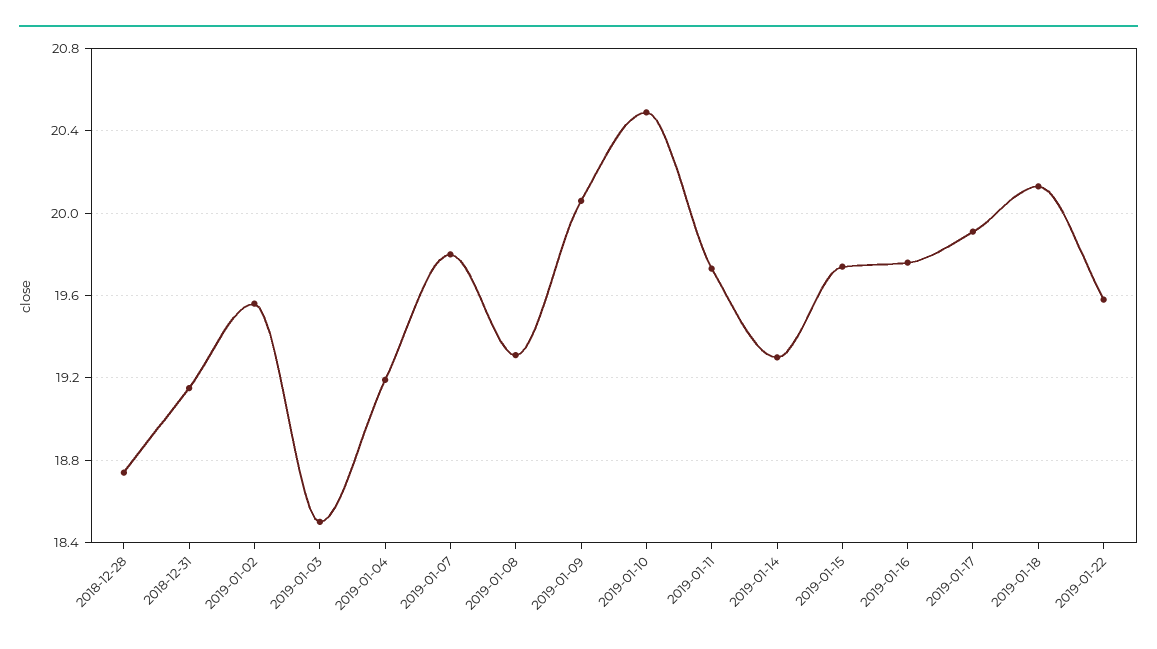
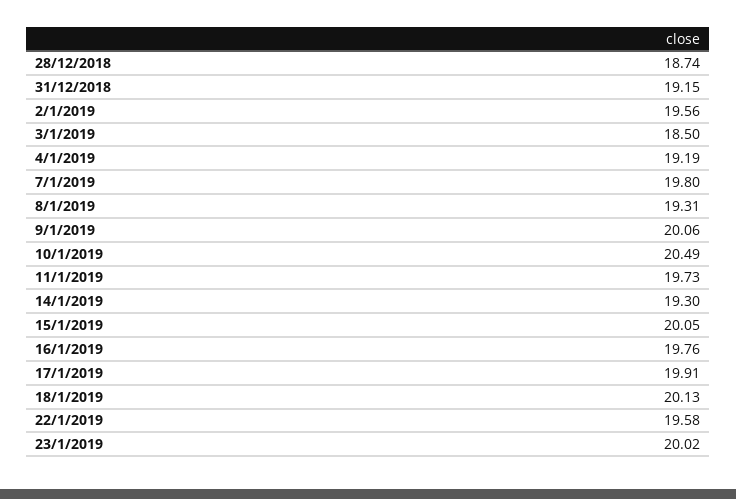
2019-01-15: 19.75 -> 20.05
23/1/2019: none -> 20.02

